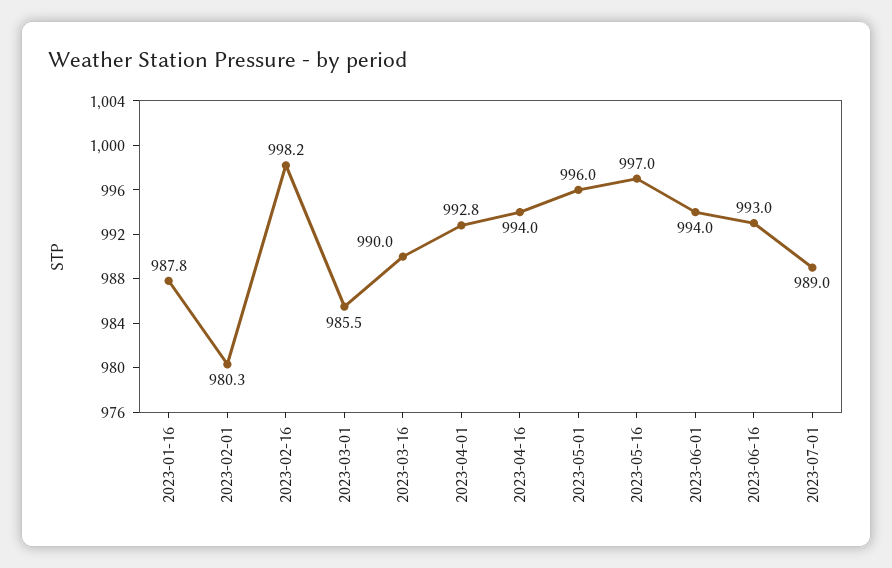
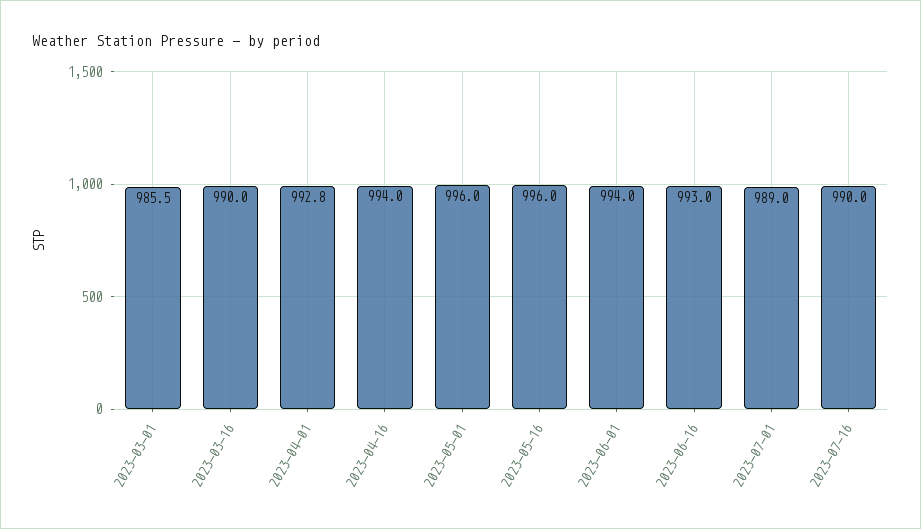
2023-01-16: 987.8 -> none
2023-02-01: 980.3 -> none
2023-02-16: 998.2 -> none
2023-05-16: 997 -> 996
2023-07-16: none -> 990

